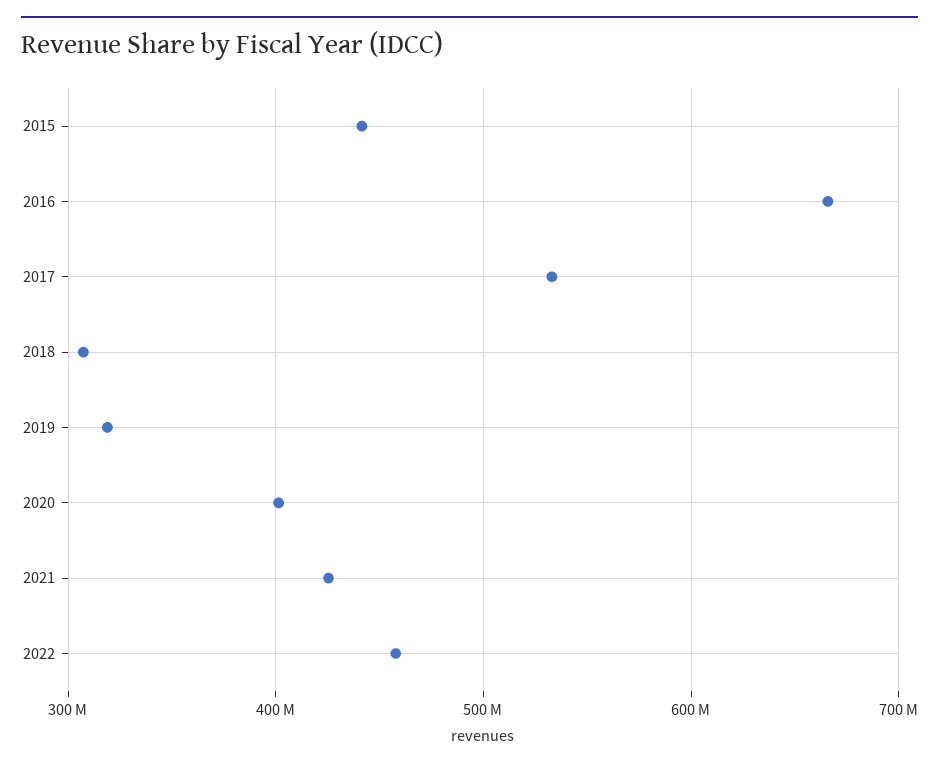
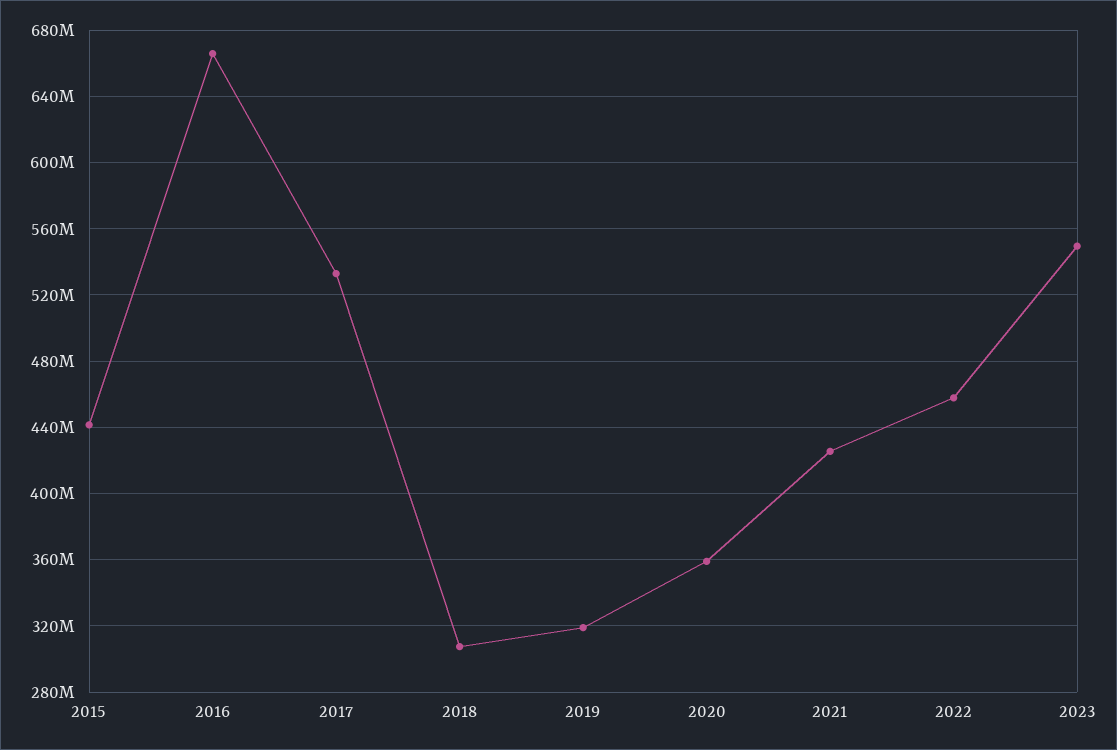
2020: 400000000 -> 360000000
2023: none -> 550000000

